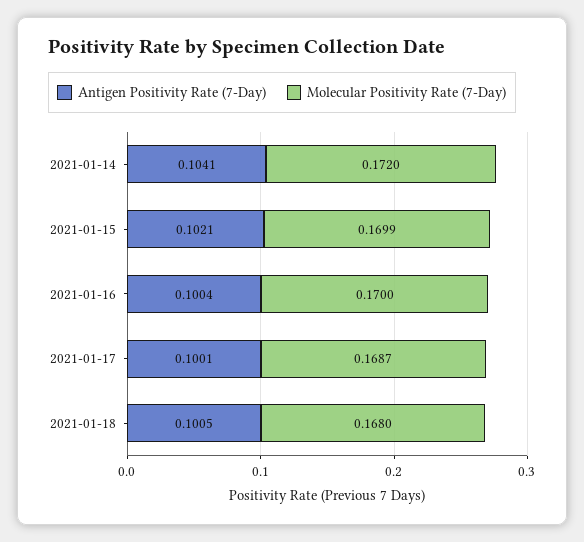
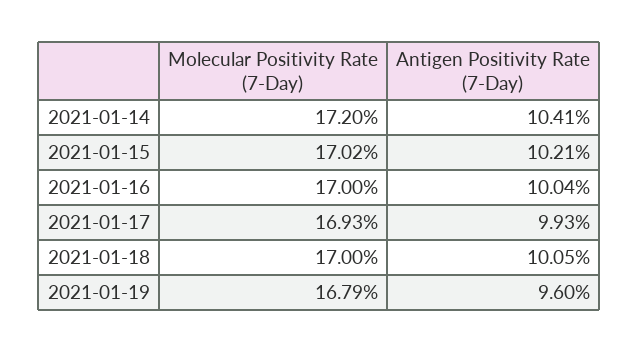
Molecular Positivity Rate (7-Day), 2021-01-15: 0.1699 -> 0.1702
Antigen Positivity Rate (7-Day), 2021-01-17: 0.1001 -> 0.0993
Molecular Positivity Rate (7-Day), 2021-01-17: 0.1687 -> 0.1693
Molecular Positivity Rate (7-Day), 2021-01-18: 0.168 -> 0.17
Molecular Positivity Rate (7-Day), 2021-01-19: none -> 0.1679
Antigen Positivity Rate (7-Day), 2021-01-19: none -> 0.096

